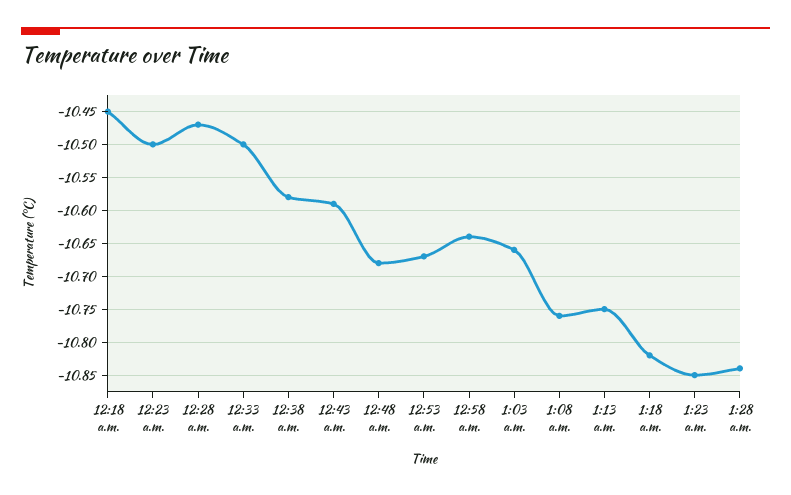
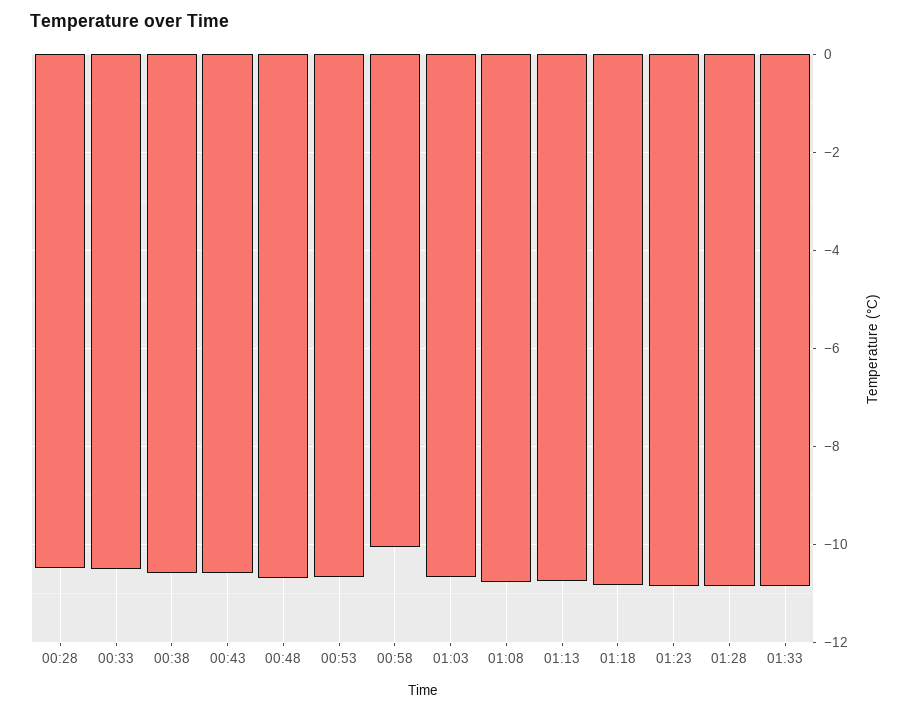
12:18 a.m.: -10.45 -> none
12:23 a.m.: -10.5 -> none
12:58 a.m.: -10.64 -> -10
01:33: none -> -10.8

